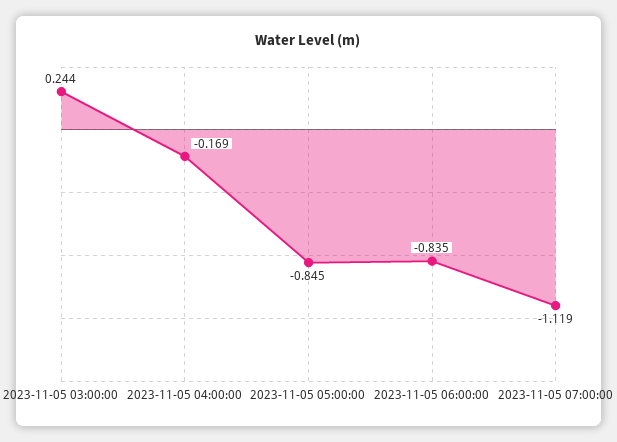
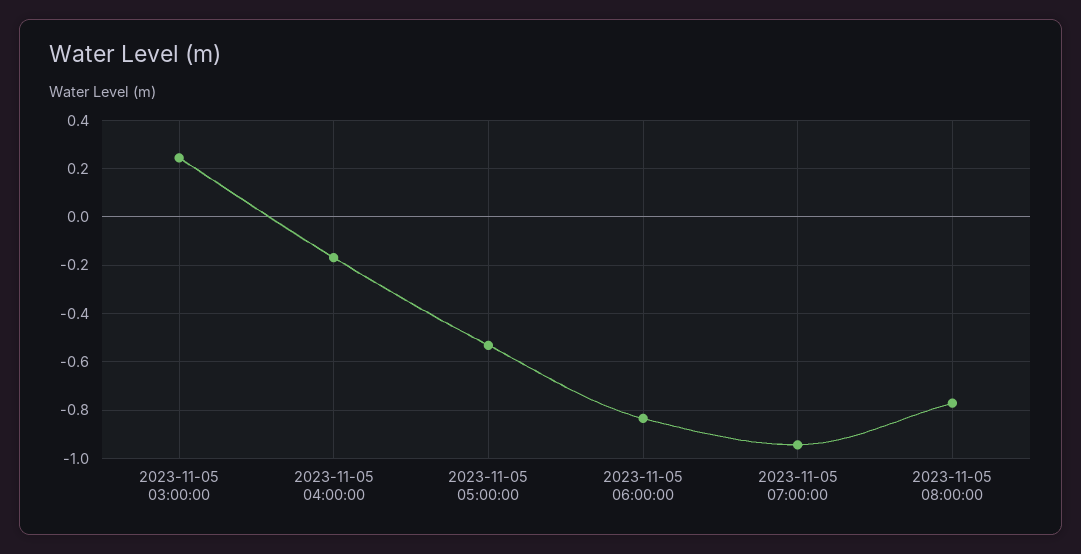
2023-11-05 05:00:00: -0.845 -> -0.525
2023-11-05 07:00:00: -1.119 -> -0.95
2023-11-05 08:00:00: none -> -0.775

